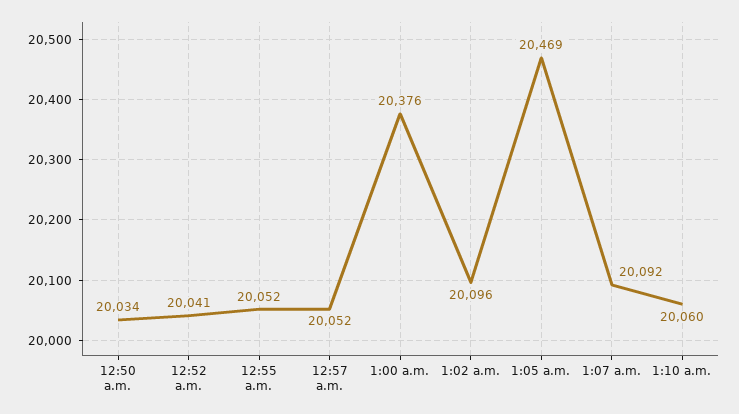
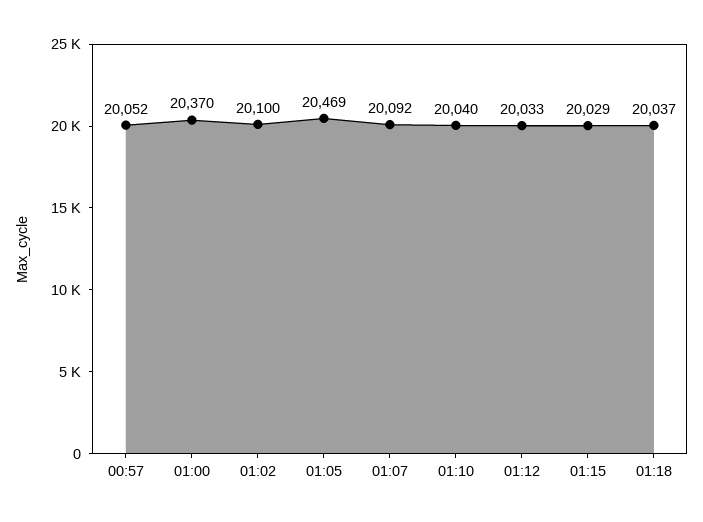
12:50 a.m.: 20034 -> none
12:52 a.m.: 20041 -> none
12:55 a.m.: 20052 -> none
1:00 a.m.: 20376 -> 20370
1:02 a.m.: 20096 -> 20100
1:10 a.m.: 20060 -> 20040
01:12: none -> 20033
01:15: none -> 20029
01:18: none -> 20037

